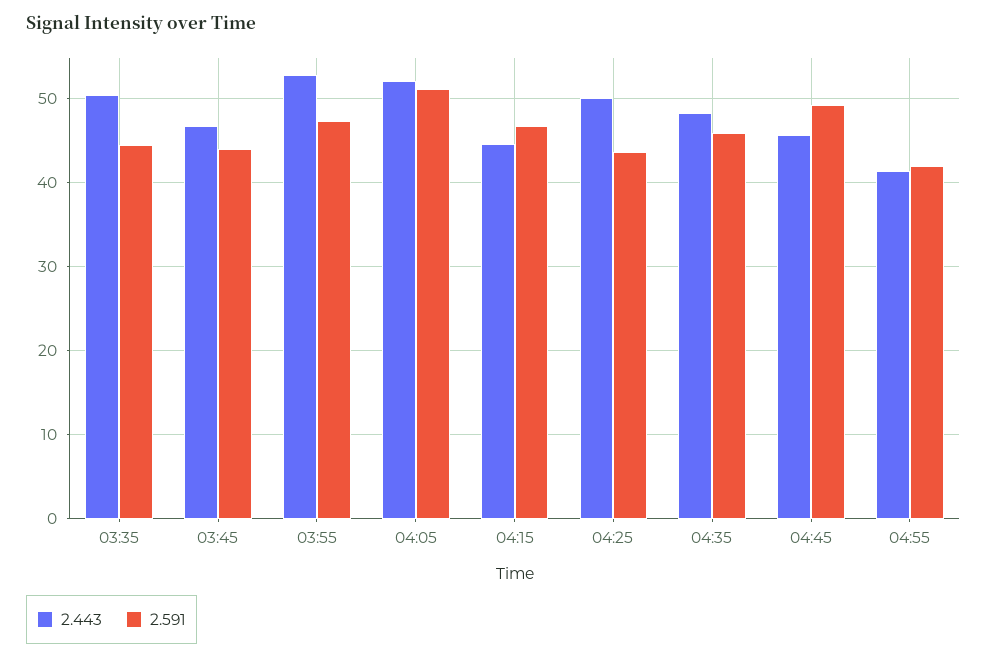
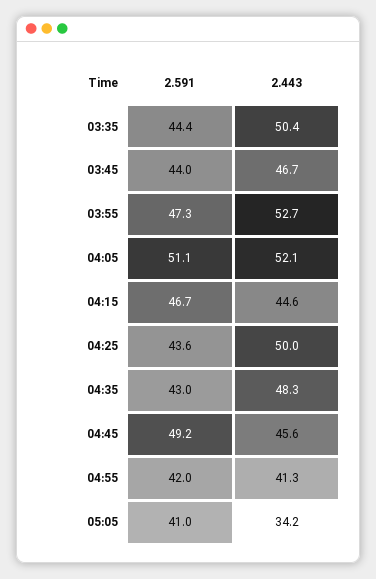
2.591, 04:35: 46 -> 43
2.591, 05:05: none -> 41
2.443, 05:05: none -> 34.2

